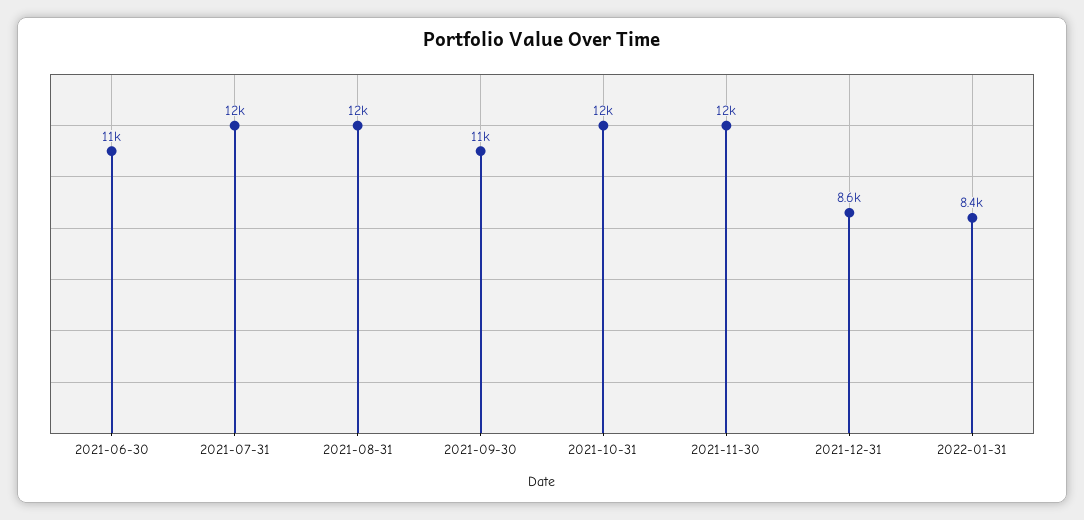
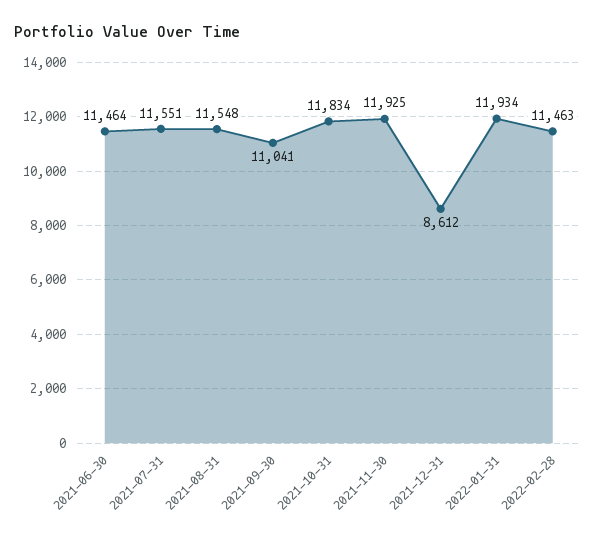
2022-01-31: 8400 -> 11934
2022-02-28: none -> 11463

